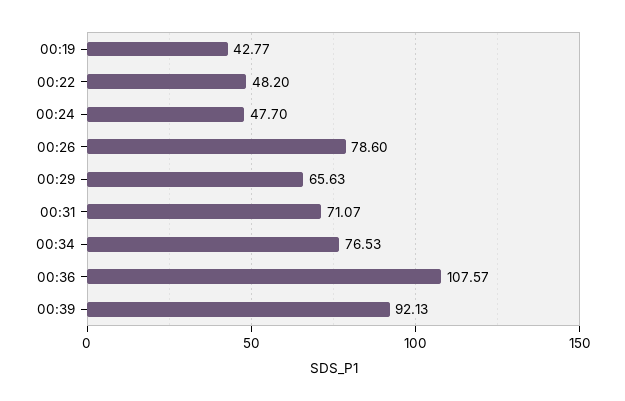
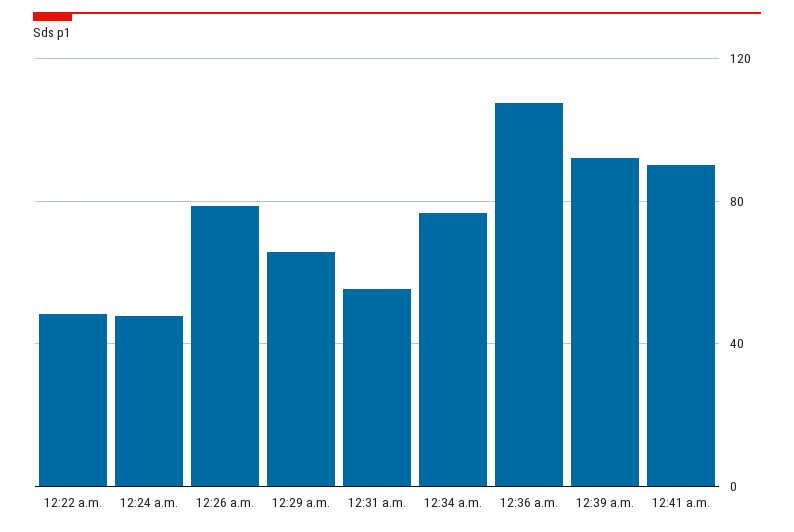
00:19: 42.77 -> none
00:31: 71.07 -> 55
12:41 a.m.: none -> 90

